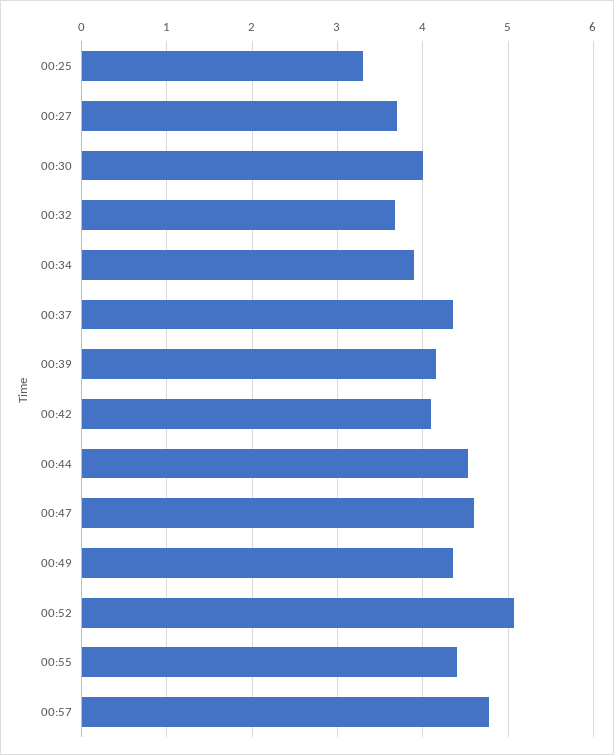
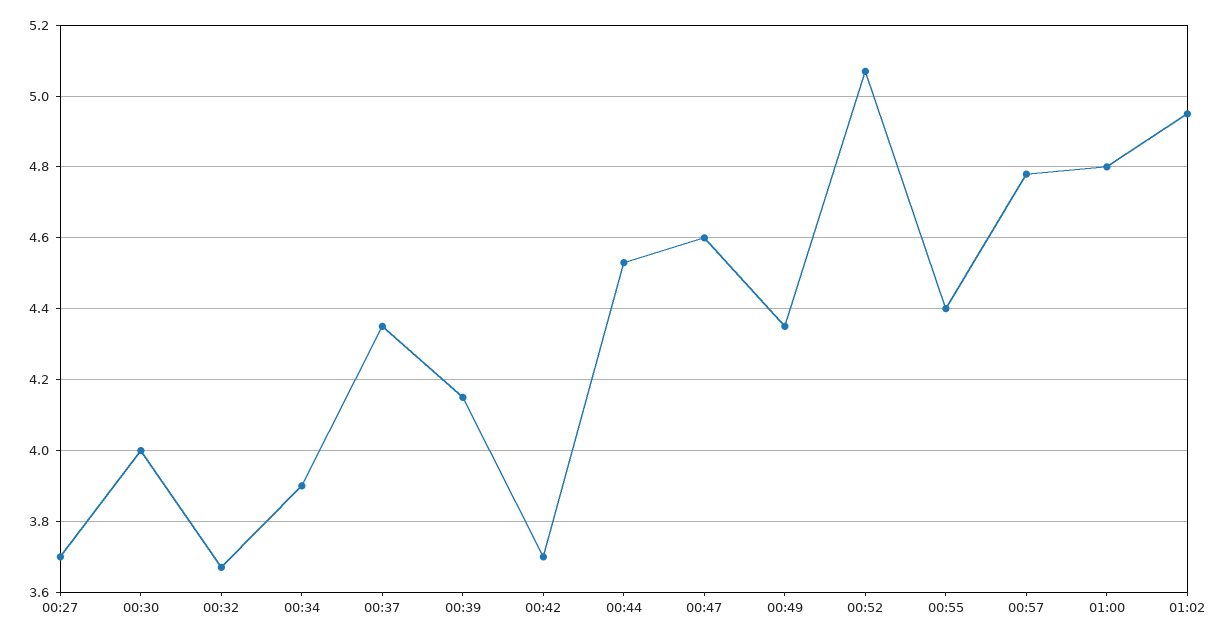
00:25: 3.3 -> none
00:42: 4.1 -> 3.7
01:00: none -> 4.8
01:02: none -> 4.95

